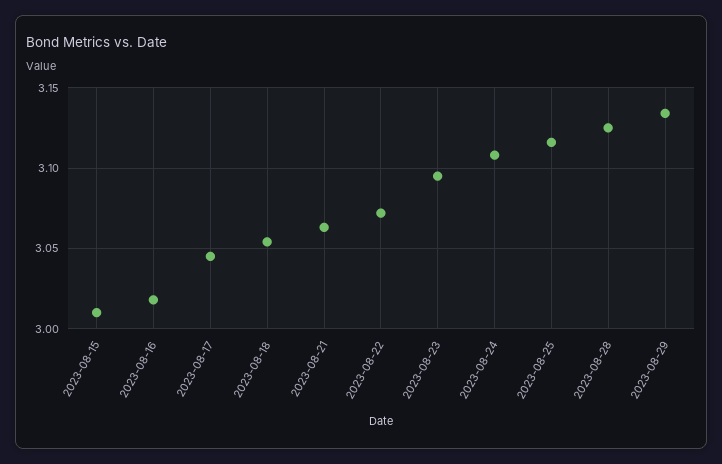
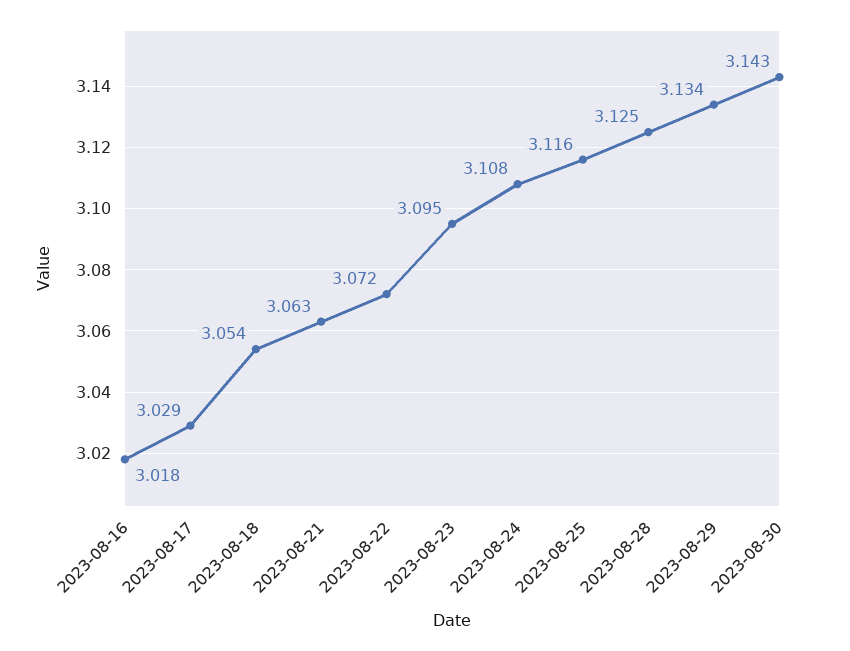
2023-08-15: 3.01 -> none
2023-08-17: 3.045 -> 3.029
2023-08-30: none -> 3.143

